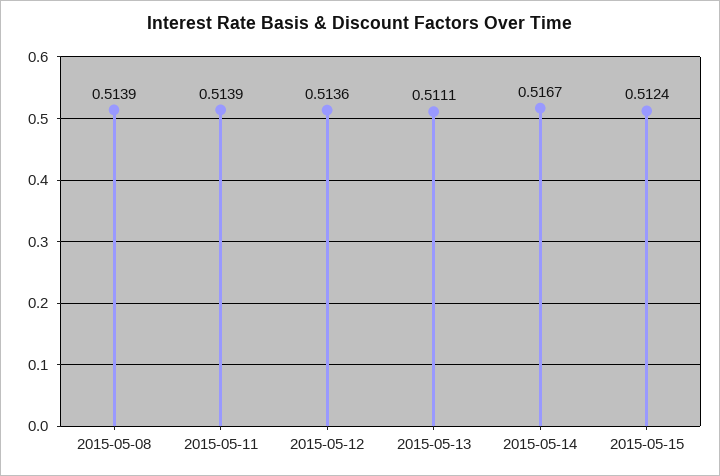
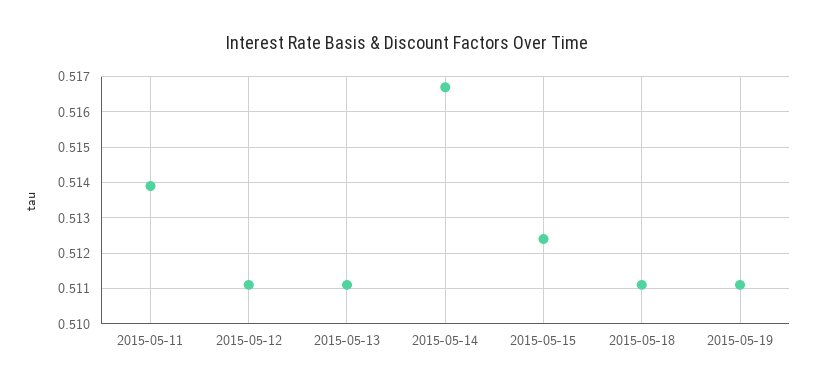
2015-05-08: 0.5139 -> none
2015-05-12: 0.5136 -> 0.511
2015-05-18: none -> 0.511
2015-05-19: none -> 0.511

